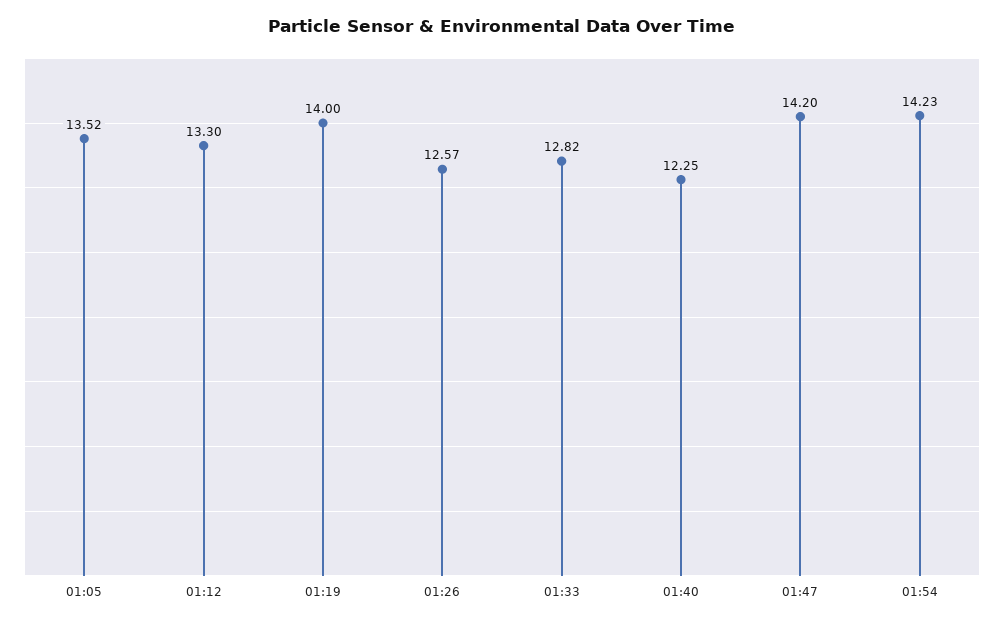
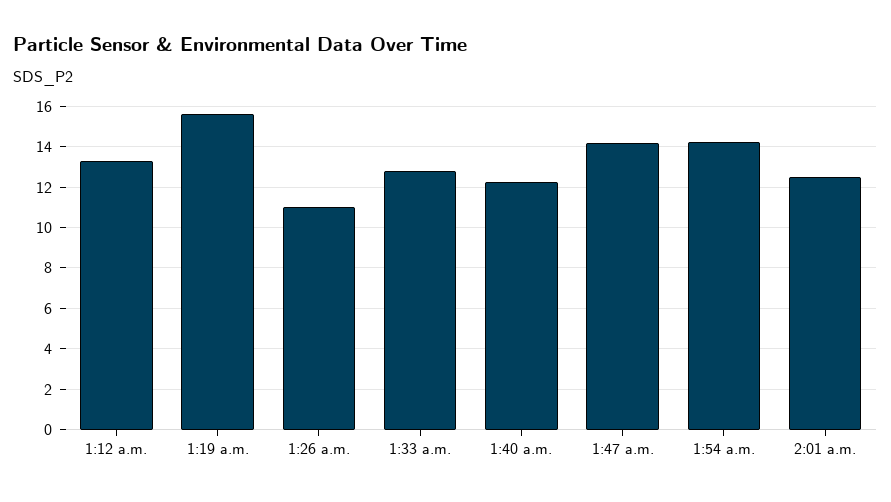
01:05: 13.52 -> none
01:19: 14 -> 15.5
01:26: 12.57 -> 11
2:01 a.m.: none -> 12.5

